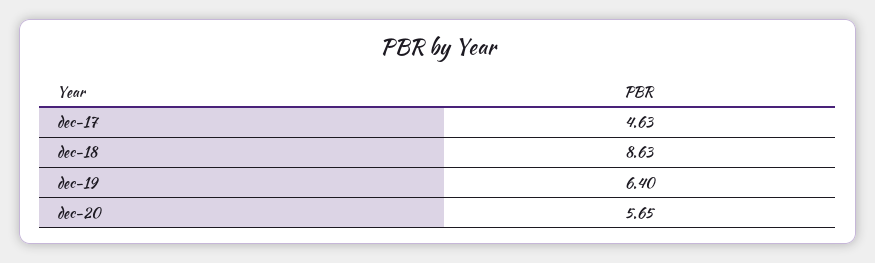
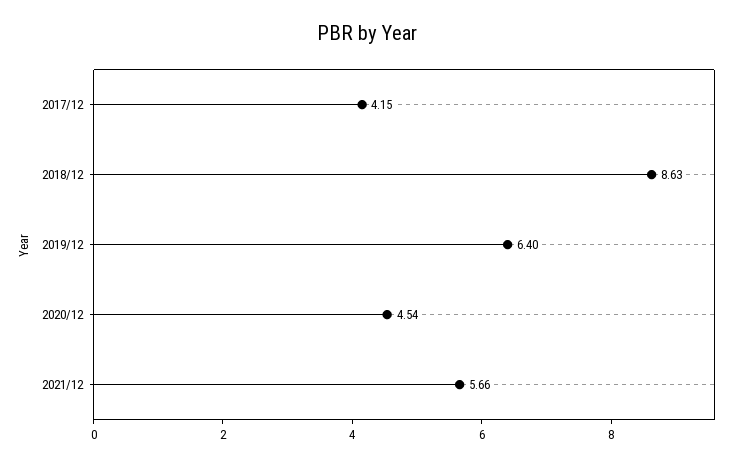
dec-17: 4.63 -> 4.15
dec-20: 5.65 -> 4.54
2021/12: none -> 5.66

